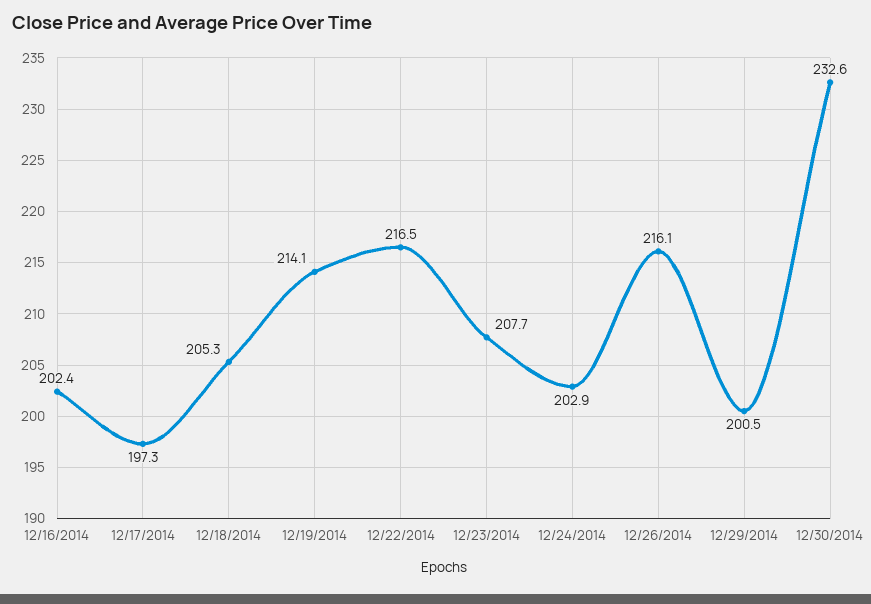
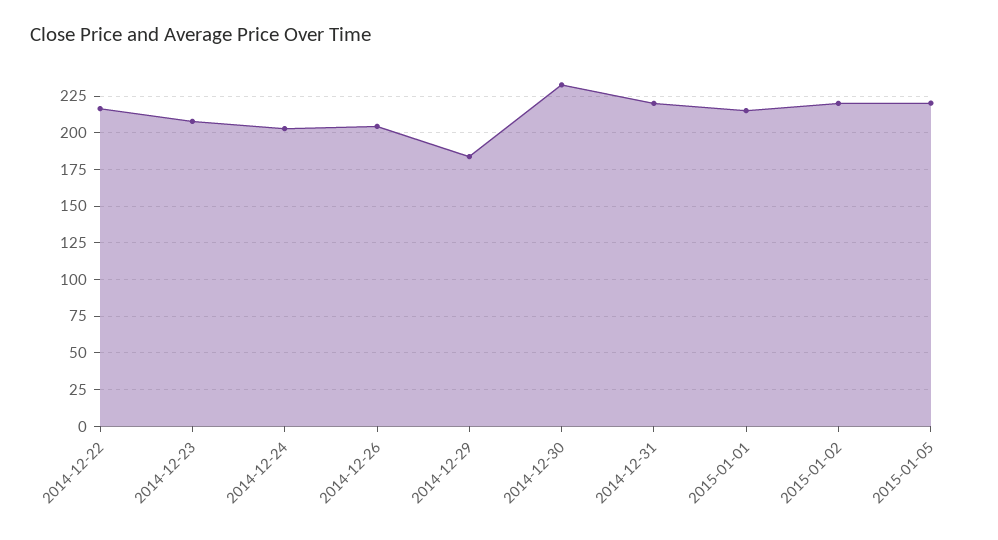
12/16/2014: 202.4 -> none
12/17/2014: 197.3 -> none
12/18/2014: 205.3 -> none
12/19/2014: 214.1 -> none
12/26/2014: 216.1 -> 205
12/29/2014: 200.5 -> 185
2014-12-31: none -> 220
2015-01-01: none -> 215
2015-01-02: none -> 220
2015-01-05: none -> 220

